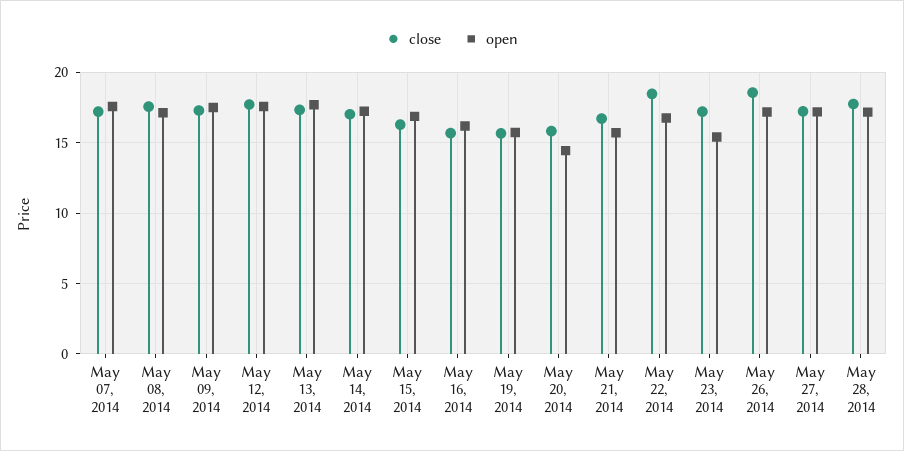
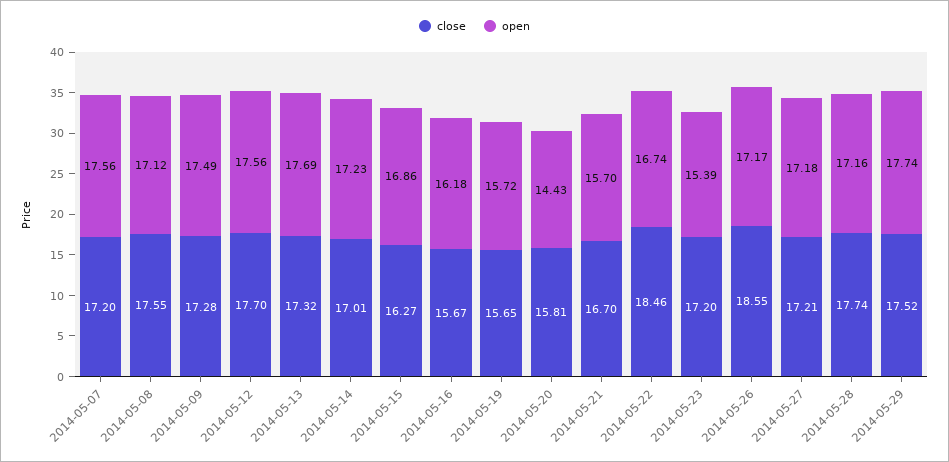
close, 2014-05-29: none -> 17.52
open, 2014-05-29: none -> 17.74

